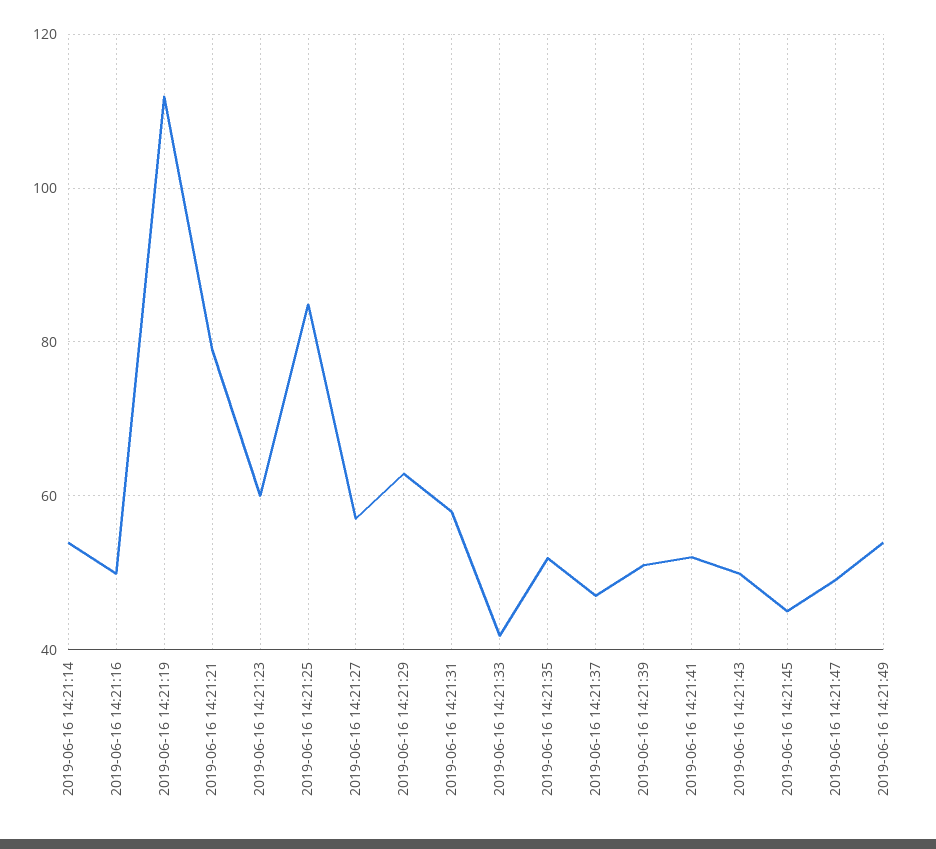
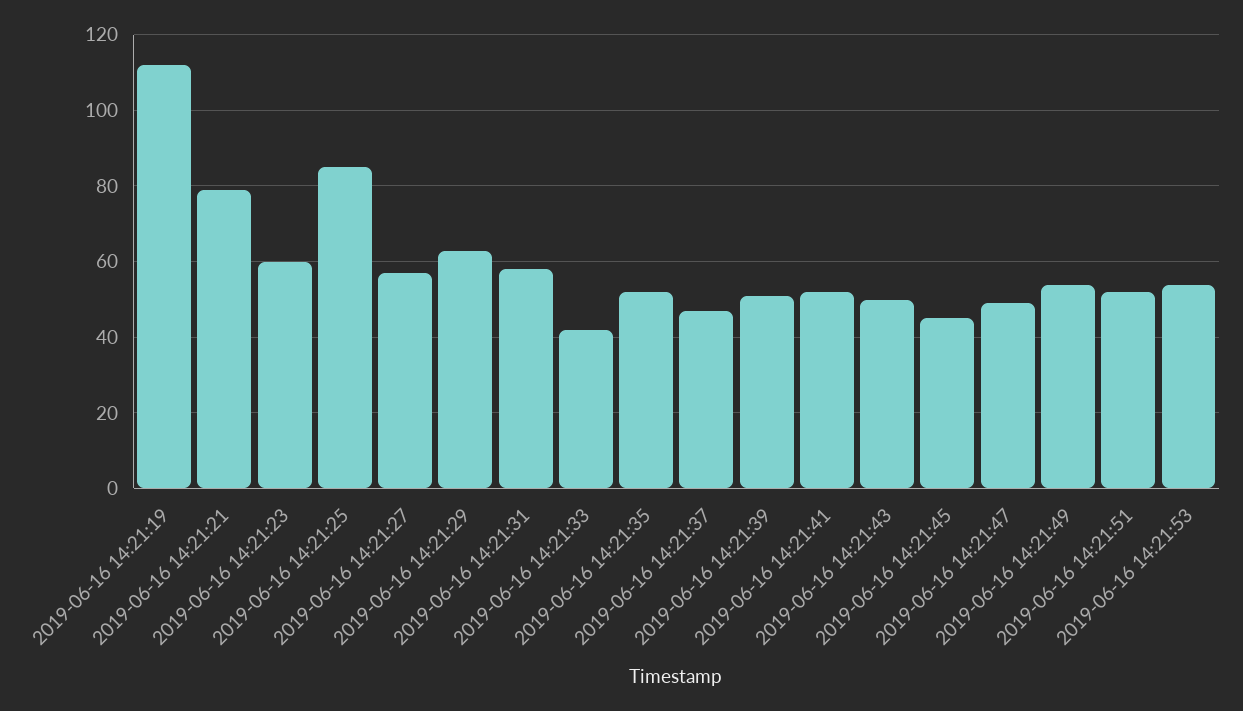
2019-06-16 14:21:14: 54 -> none
2019-06-16 14:21:16: 50 -> none
2019-06-16 14:21:51: none -> 52
2019-06-16 14:21:53: none -> 54

